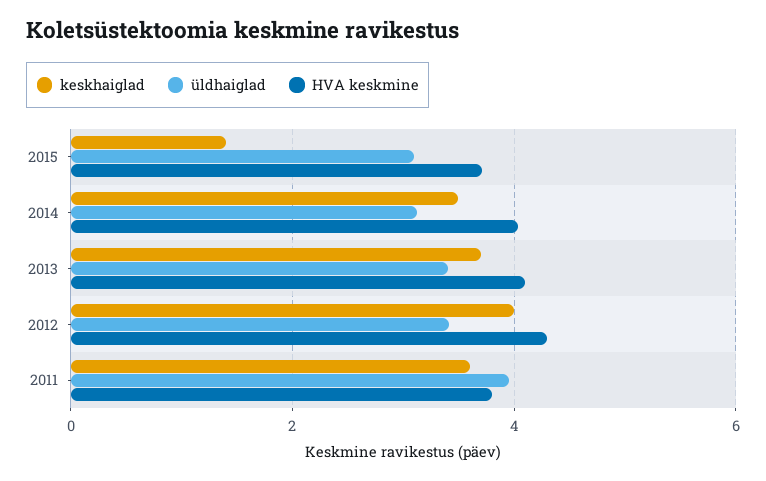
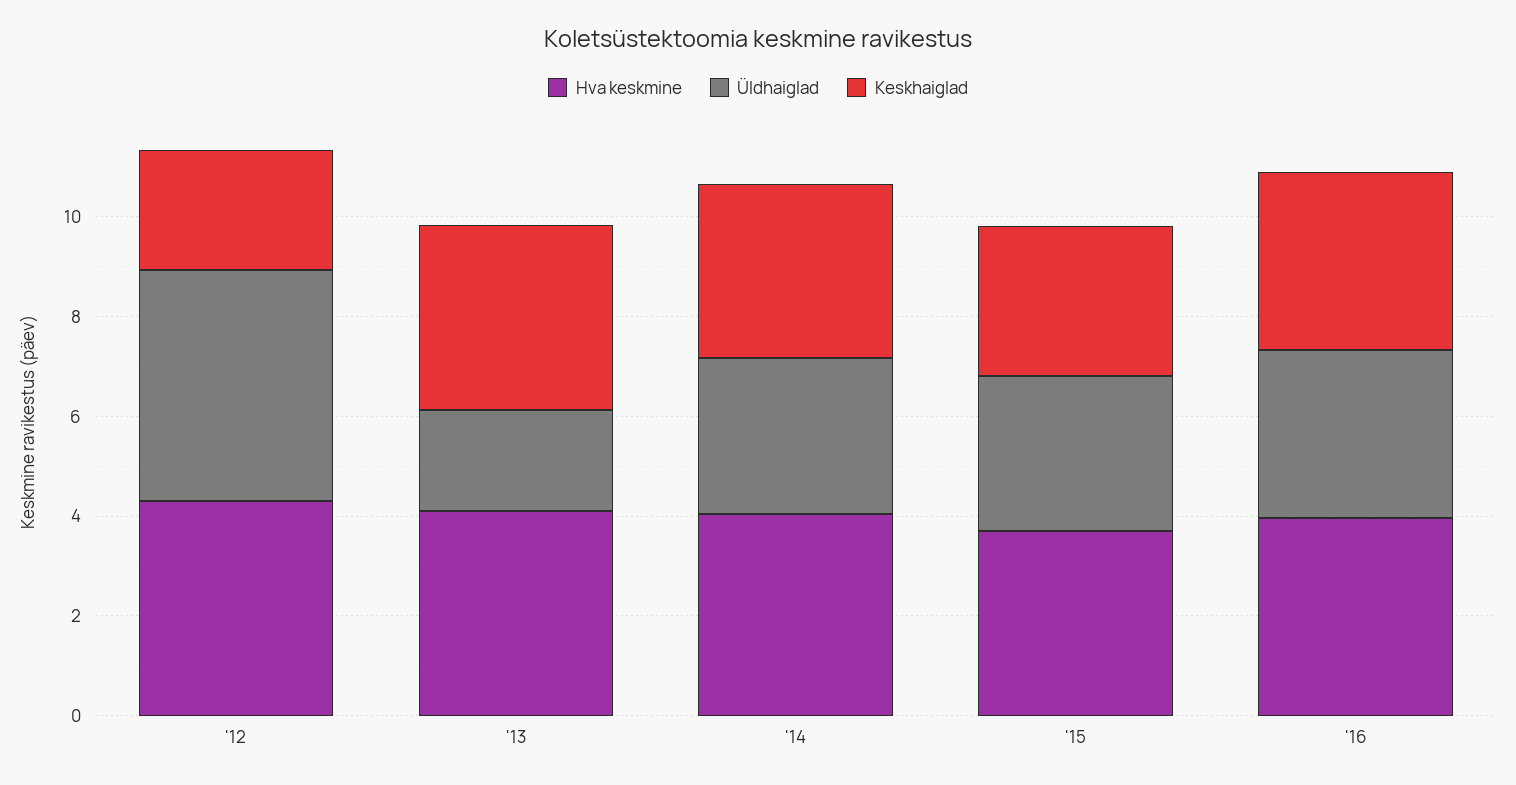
keskhaiglad, 2015: 1.4 -> 3
üldhaiglad, 2013: 3.4 -> 2
keskhaiglad, 2012: 4 -> 2.5
üldhaiglad, 2012: 3.4 -> 4.5
keskhaiglad, 2011: 3.6 -> none
üldhaiglad, 2011: 4 -> none
HVA keskmine, 2011: 3.8 -> none
HVA keskmine, '16: none -> 4
üldhaiglad, '16: none -> 3.5
keskhaiglad, '16: none -> 3.5

